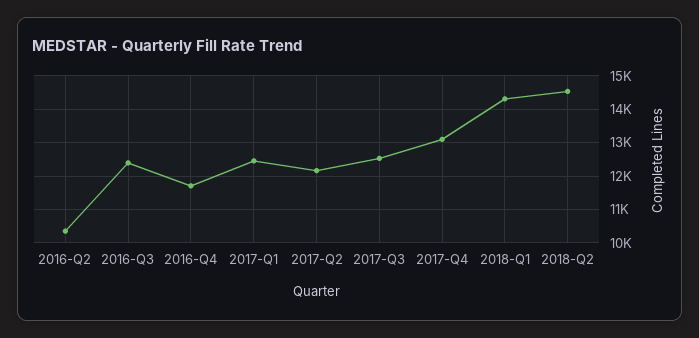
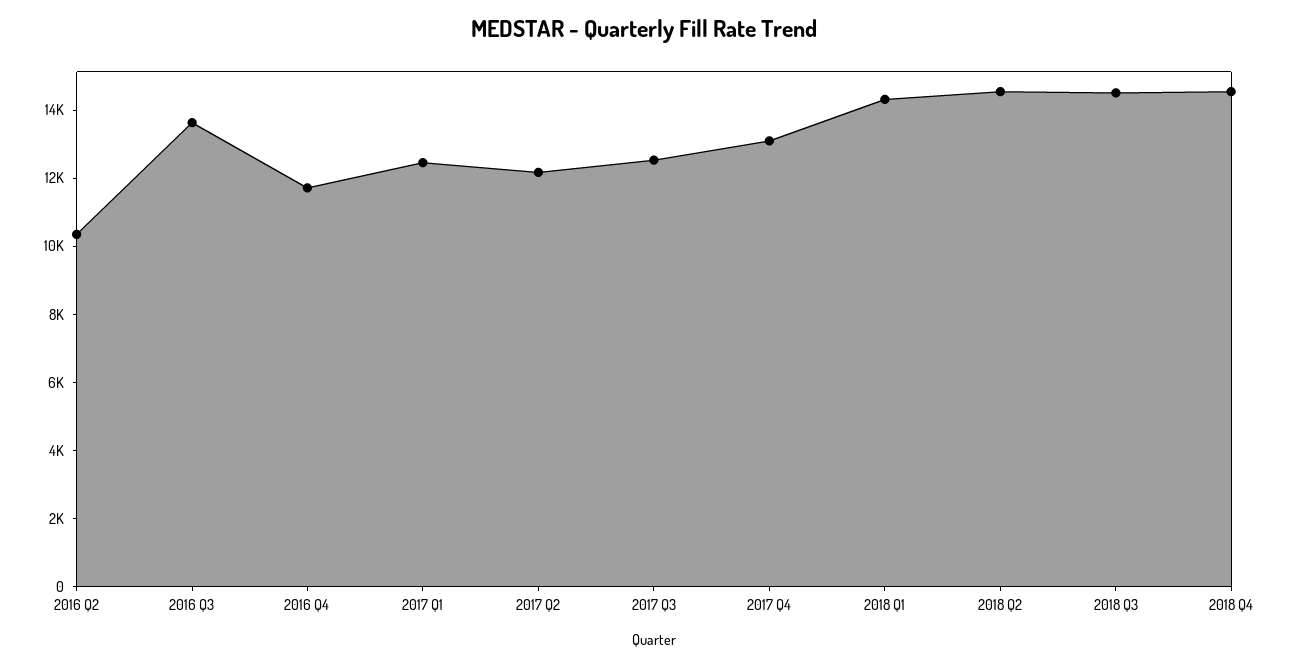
2016-Q3: 12400 -> 13500
2018 Q3: none -> 14500
2018 Q4: none -> 14500

